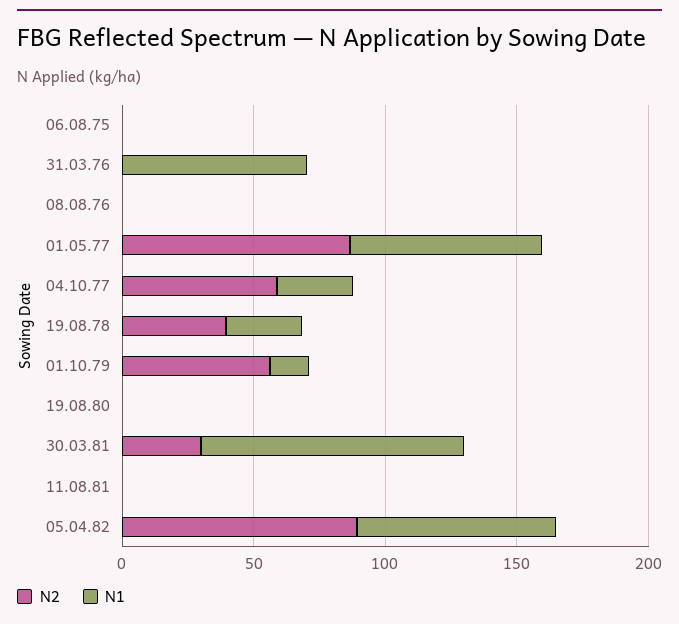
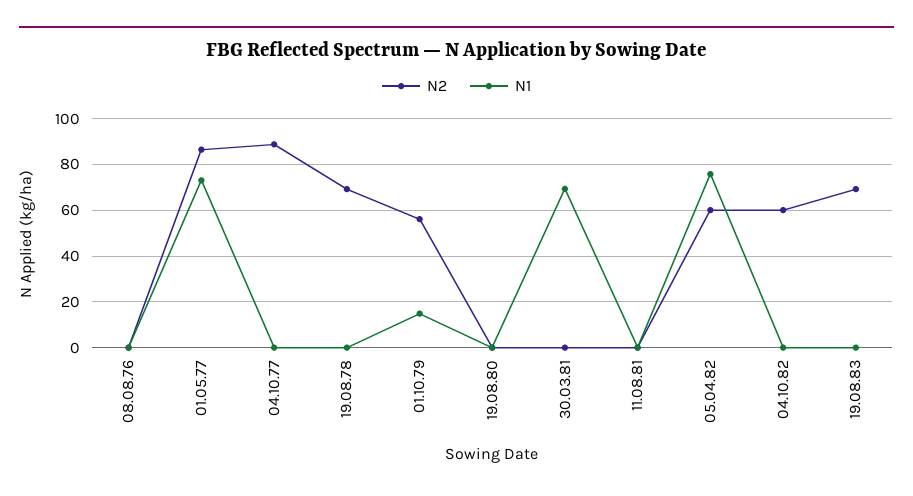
N2, 06.08.75: 0 -> none
N1, 06.08.75: 0 -> none
N2, 31.03.76: 0 -> none
N1, 31.03.76: 70 -> none
N2, 04.10.77: 60 -> 90
N1, 04.10.77: 30 -> 0
N2, 19.08.78: 40 -> 70
N1, 19.08.78: 30 -> 0
N2, 30.03.81: 30 -> 0
N1, 30.03.81: 100 -> 70
N2, 05.04.82: 90 -> 60
N2, 04.10.82: none -> 60
N1, 04.10.82: none -> 0
N2, 19.08.83: none -> 70
N1, 19.08.83: none -> 0

